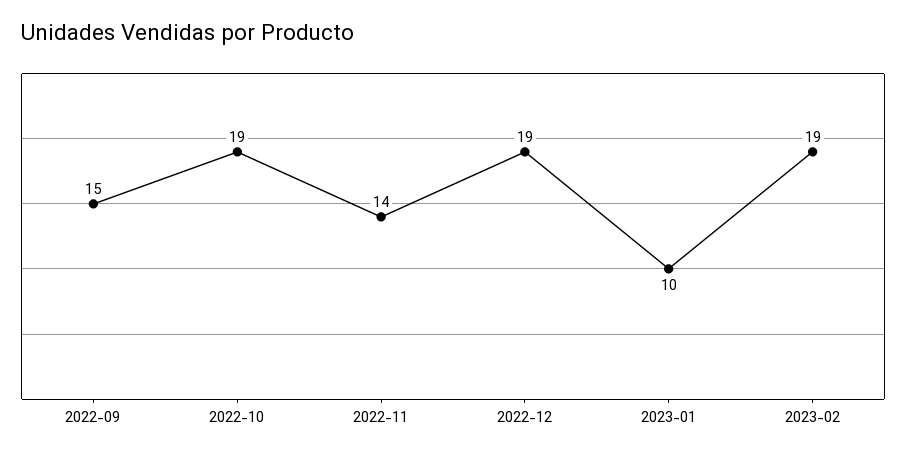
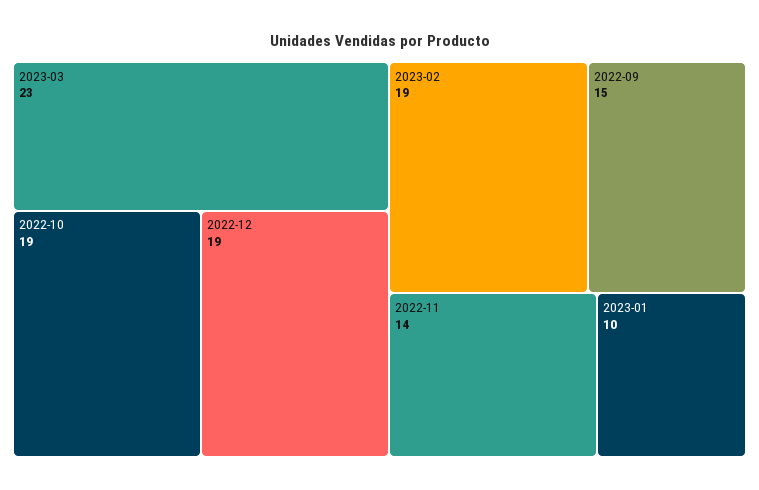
2023-03: none -> 23

